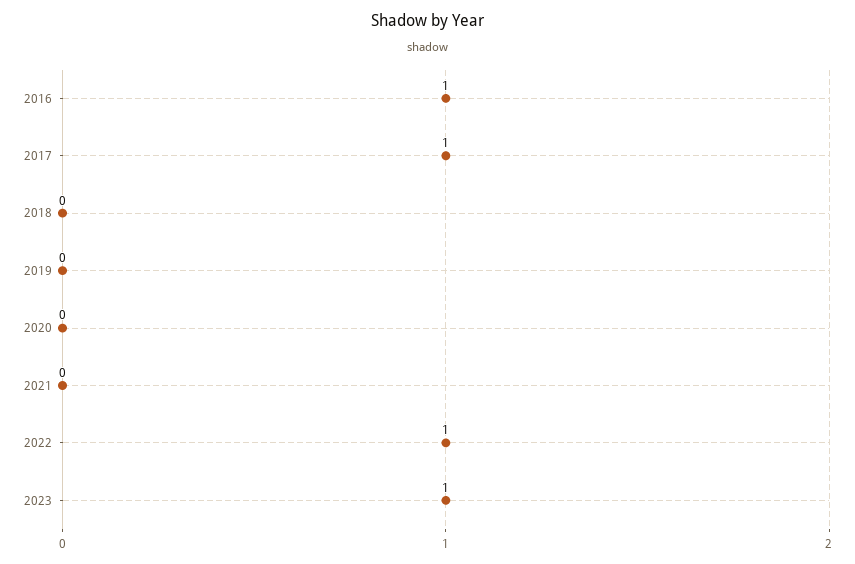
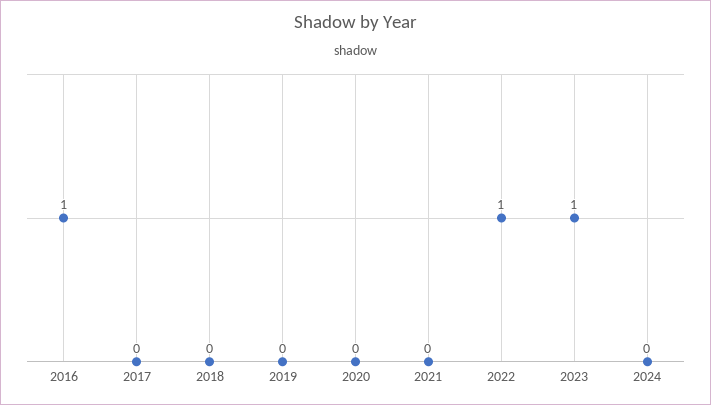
2017: 1 -> 0
2024: none -> 0

